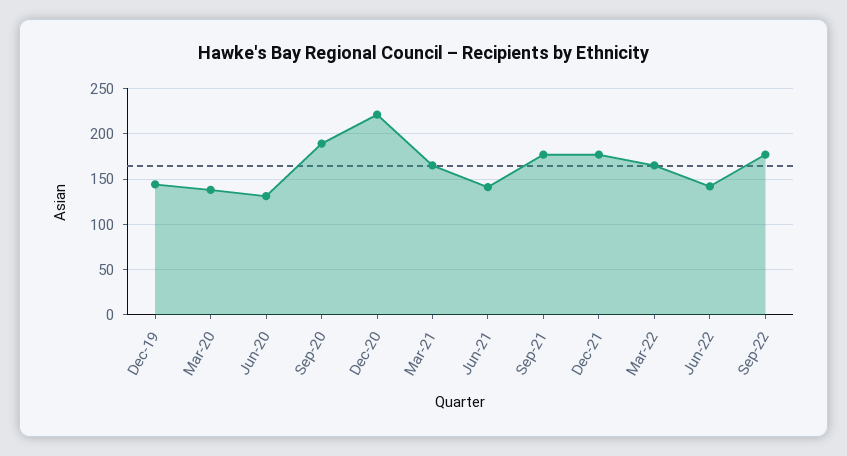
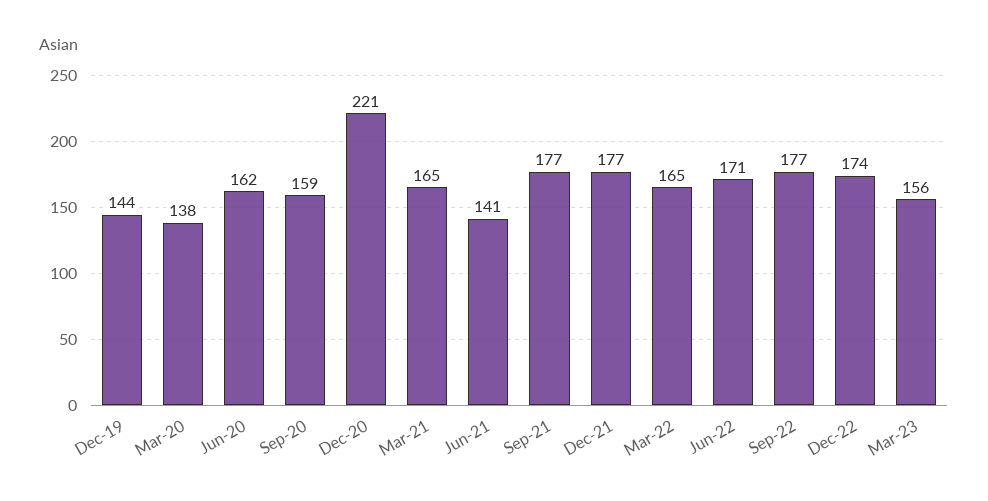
Jun-20: 130 -> 162
Sep-20: 190 -> 159
Jun-22: 140 -> 171
Dec-22: none -> 174
Mar-23: none -> 156

